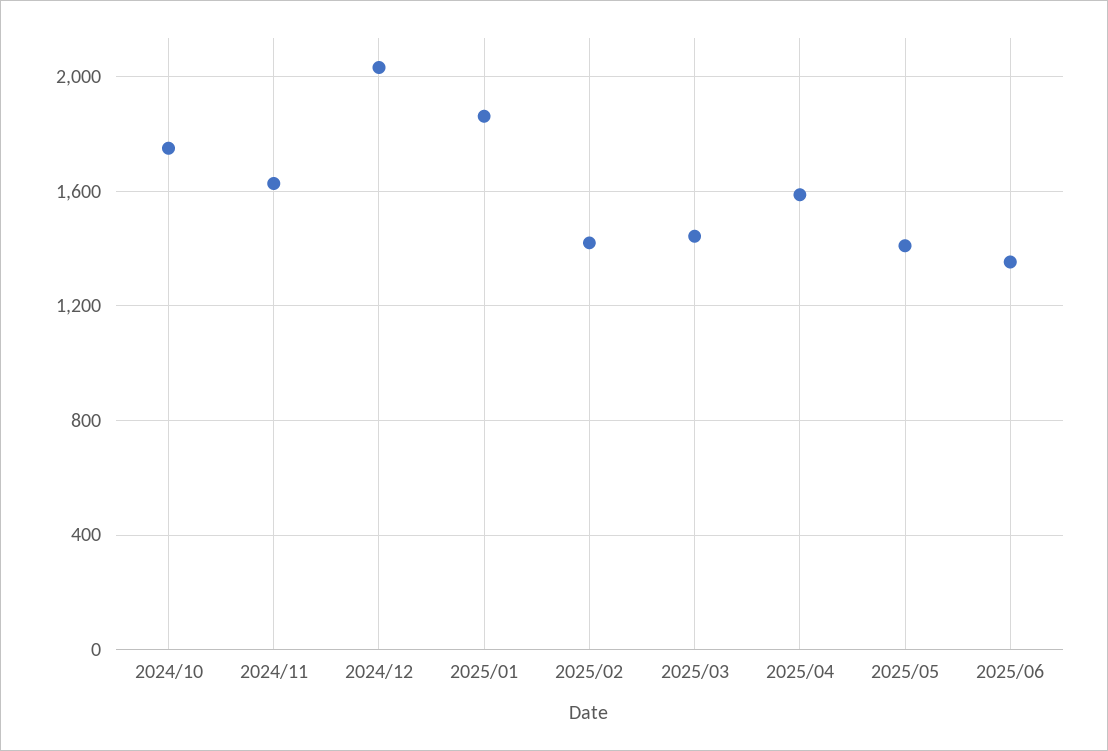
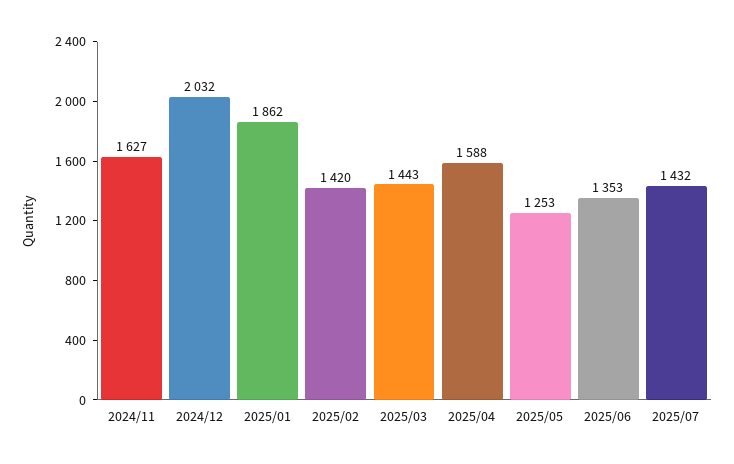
2024/10: 1750 -> none
2025/05: 1400 -> 1253
2025/07: none -> 1432

